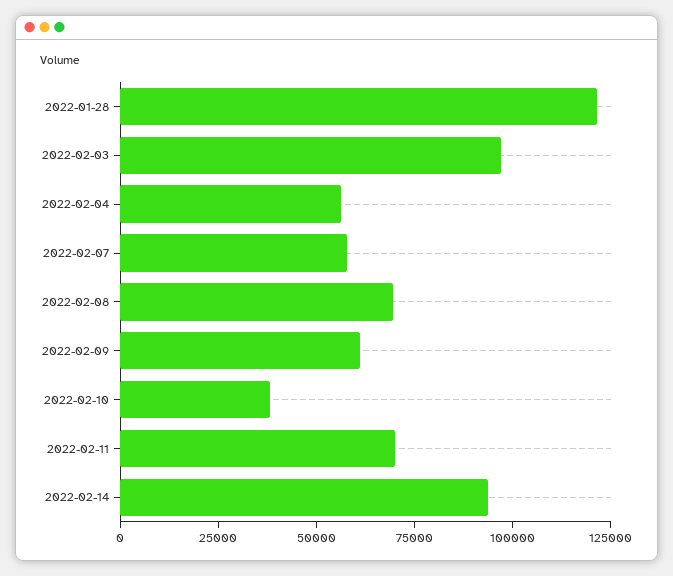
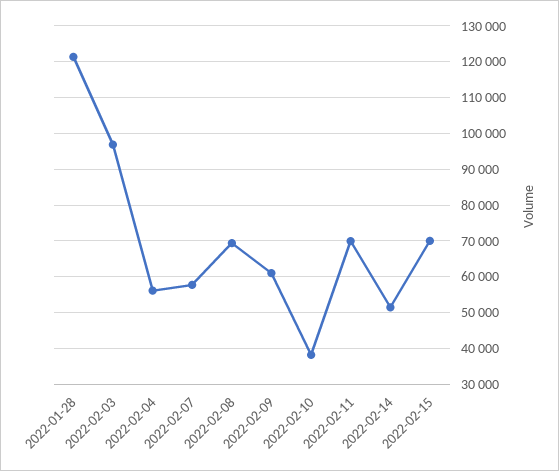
2022-02-14: 95000 -> 52000
2022-02-15: none -> 70000

